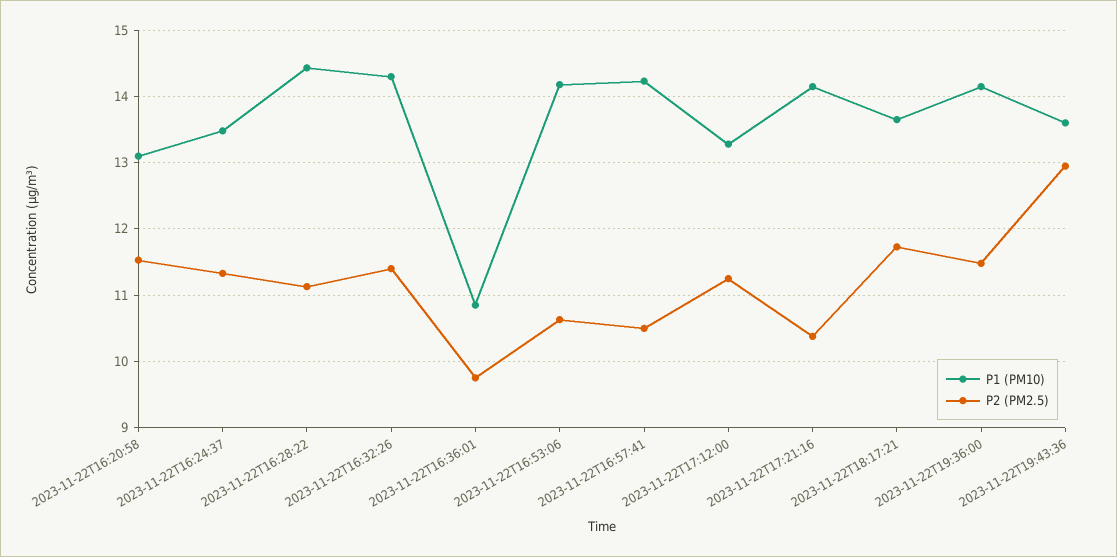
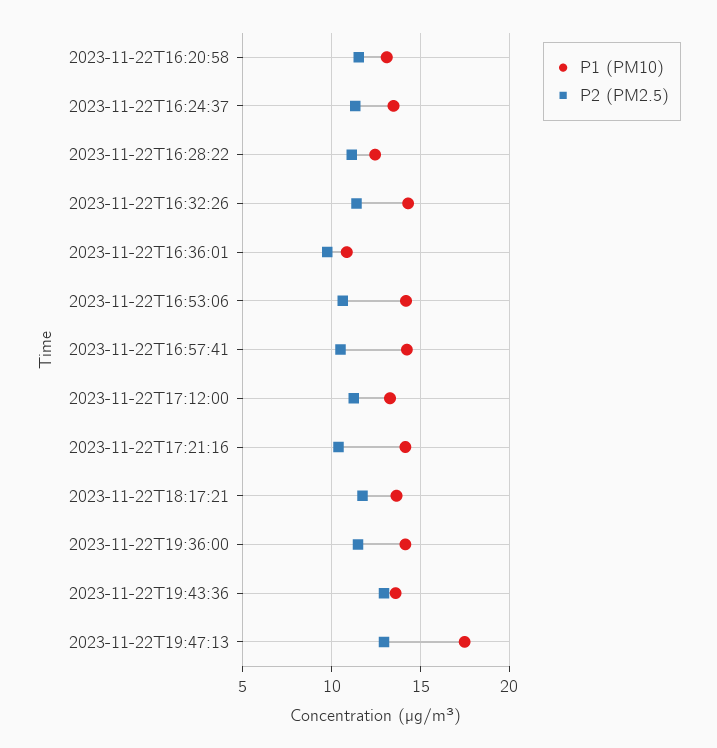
P1 (PM10), 2023-11-22T16:28:22: 14.4 -> 12.5
P1 (PM10), 2023-11-22T19:47:13: none -> 17.5
P2 (PM2.5), 2023-11-22T19:47:13: none -> 13

